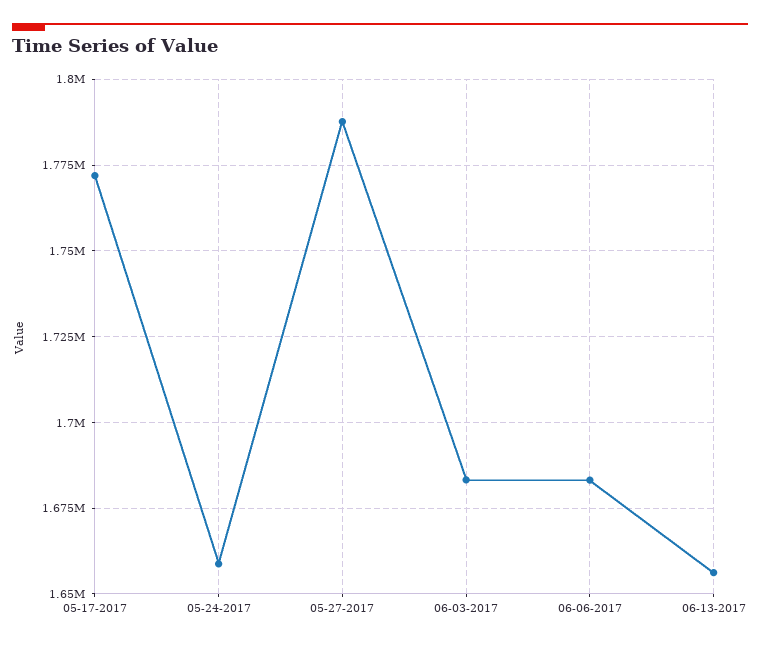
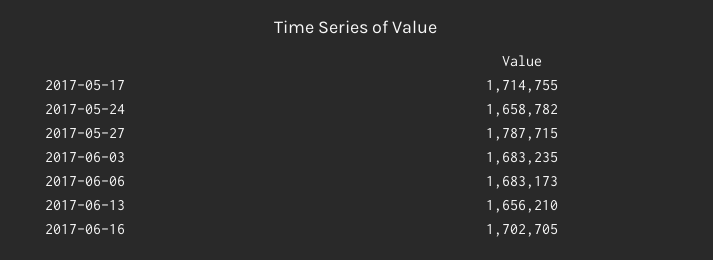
05-17-2017: 1772500 -> 1714755
2017-06-16: none -> 1702705

